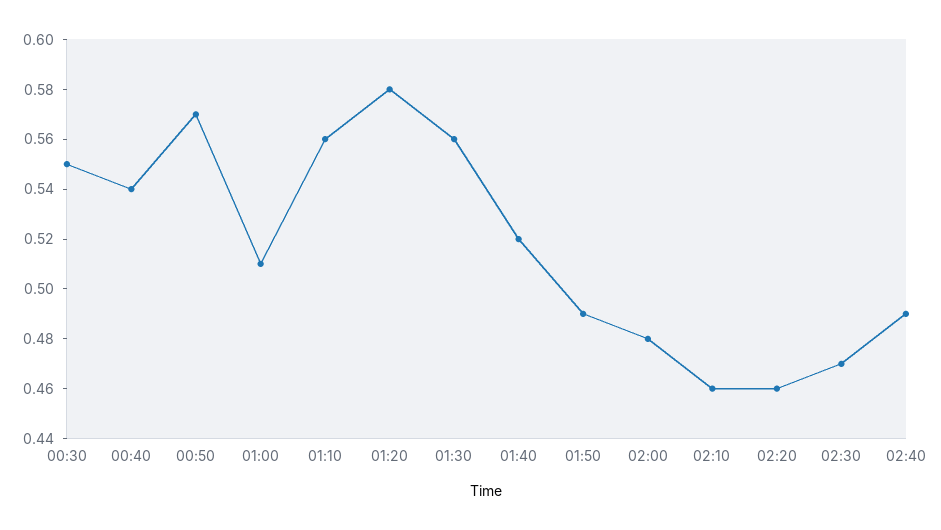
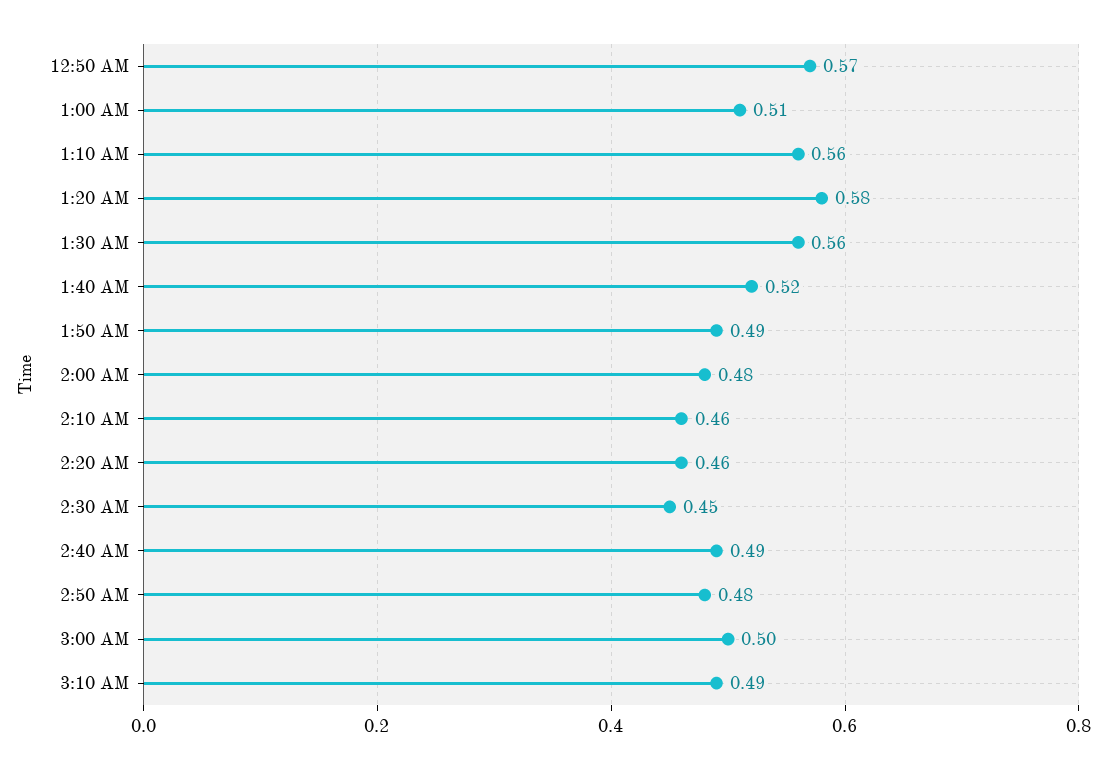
00:30: 0.55 -> none
00:40: 0.54 -> none
02:30: 0.47 -> 0.45
2:50 AM: none -> 0.48
3:00 AM: none -> 0.5
3:10 AM: none -> 0.49

